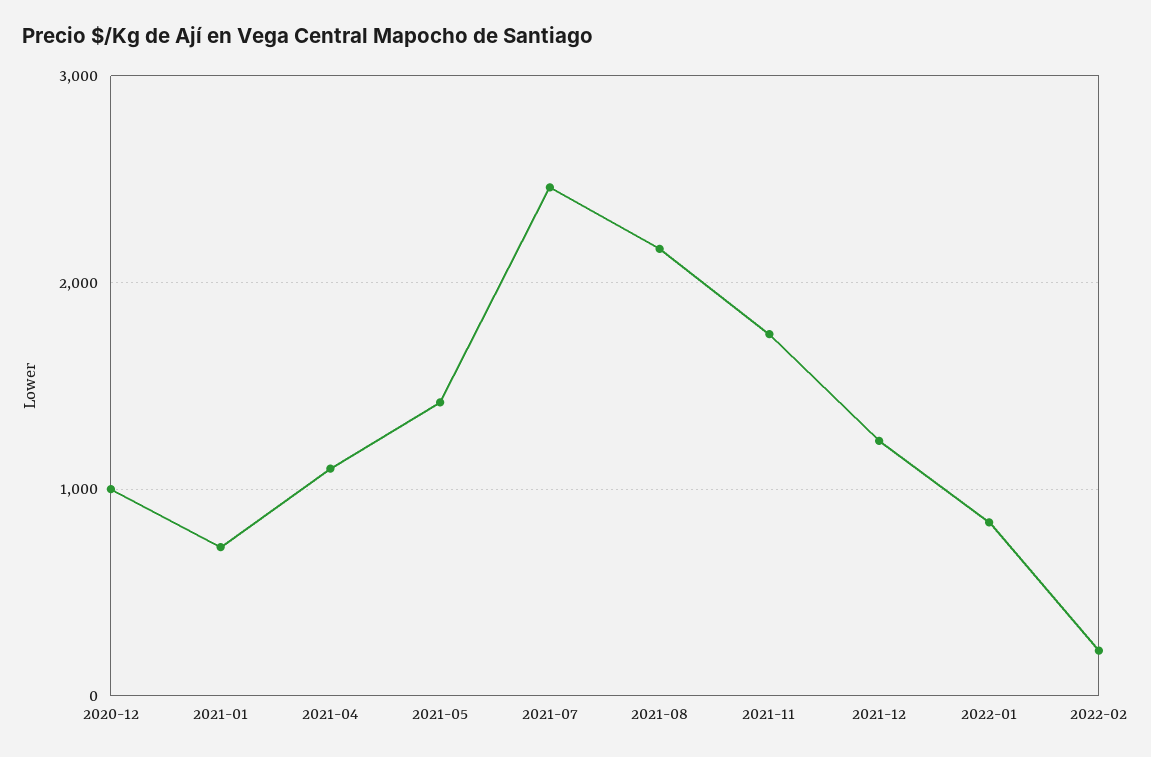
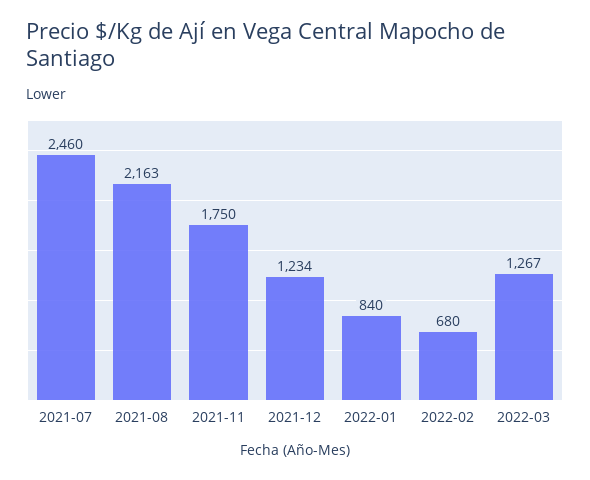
2020-12: 1000 -> none
2021-01: 700 -> none
2021-04: 1100 -> none
2021-05: 1400 -> none
2022-02: 200 -> 680
2022-03: none -> 1267

